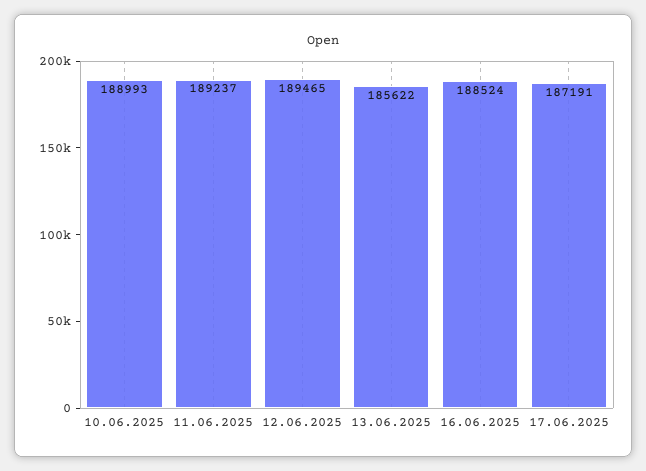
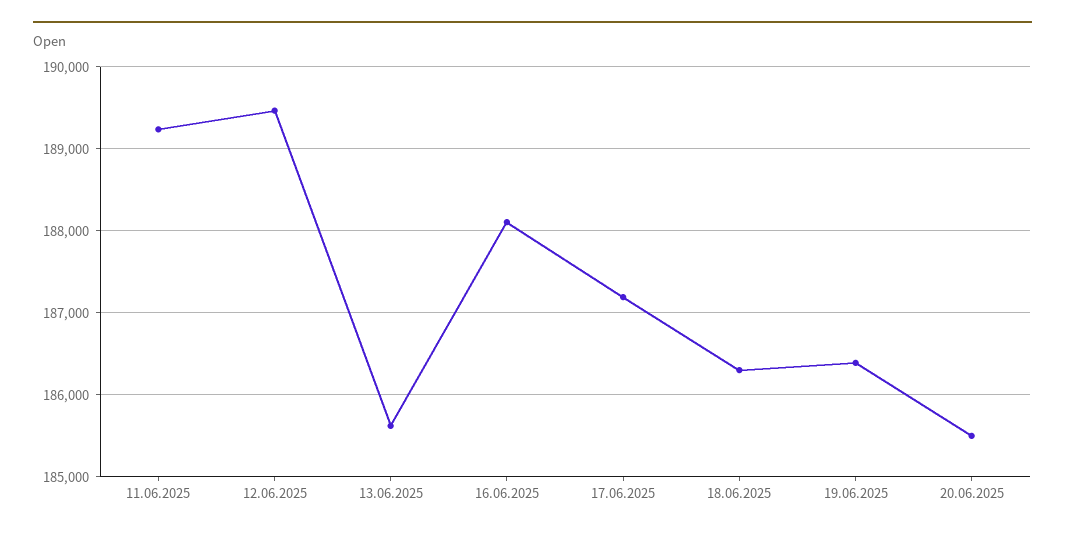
10.06.2025: 188993 -> none
16.06.2025: 188524 -> 188100
18.06.2025: none -> 186300
19.06.2025: none -> 186400
20.06.2025: none -> 185500

